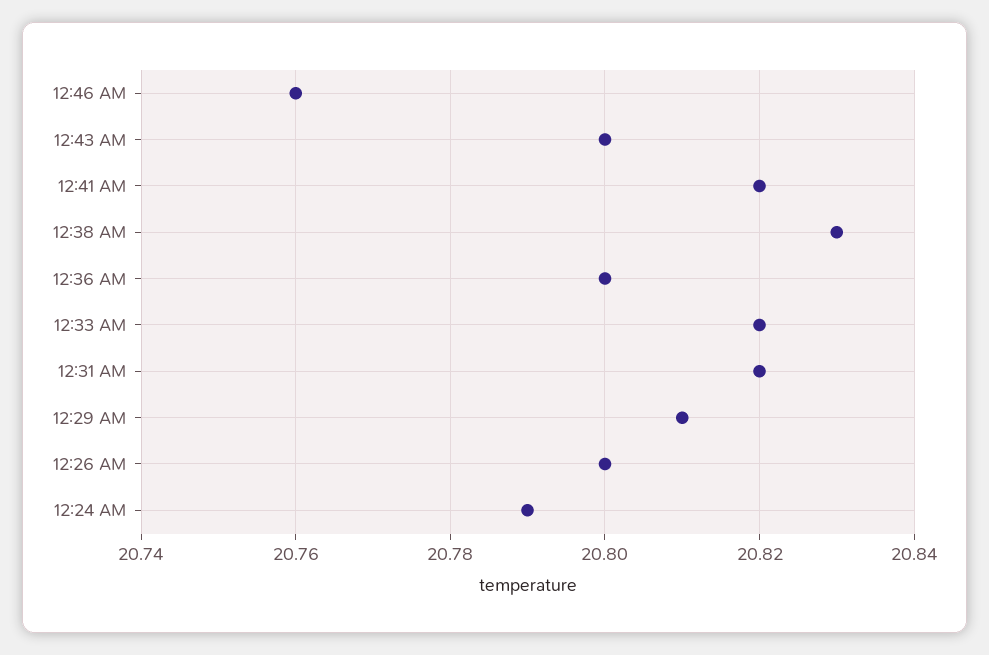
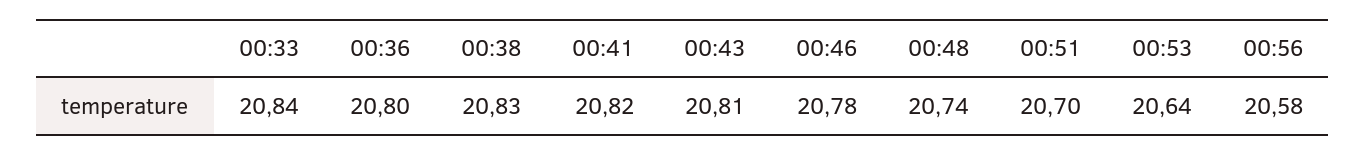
12:46 AM: 20.76 -> 20.78
12:43 AM: 20.8 -> 20.81
12:33 AM: 20.82 -> 20.84
12:31 AM: 20.82 -> none
12:29 AM: 20.81 -> none
12:26 AM: 20.8 -> none
12:24 AM: 20.79 -> none
00:48: none -> 20.74
00:51: none -> 20.7
00:53: none -> 20.64
00:56: none -> 20.58

